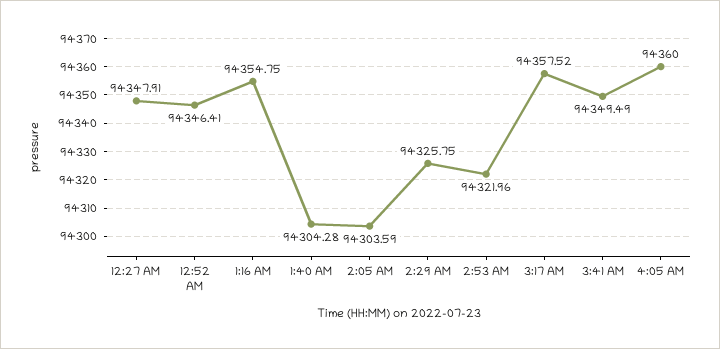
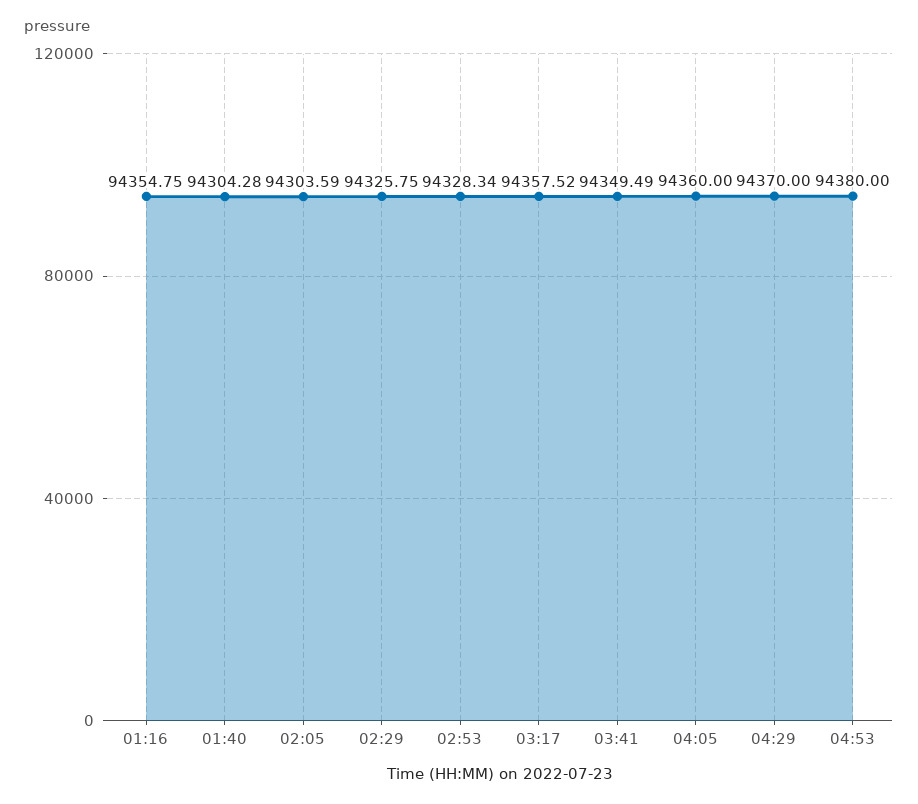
12:27 AM: 94347.91 -> none
12:52 AM: 94346.41 -> none
2:53 AM: 94321.96 -> 94328.34
04:29: none -> 94370
04:53: none -> 94380

